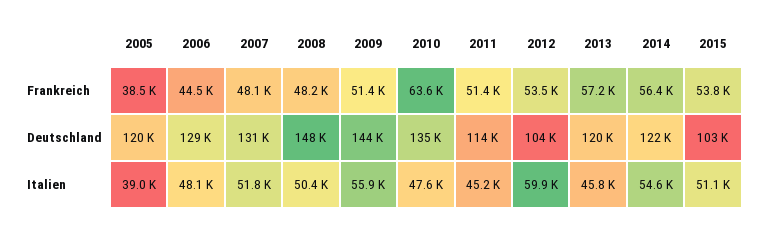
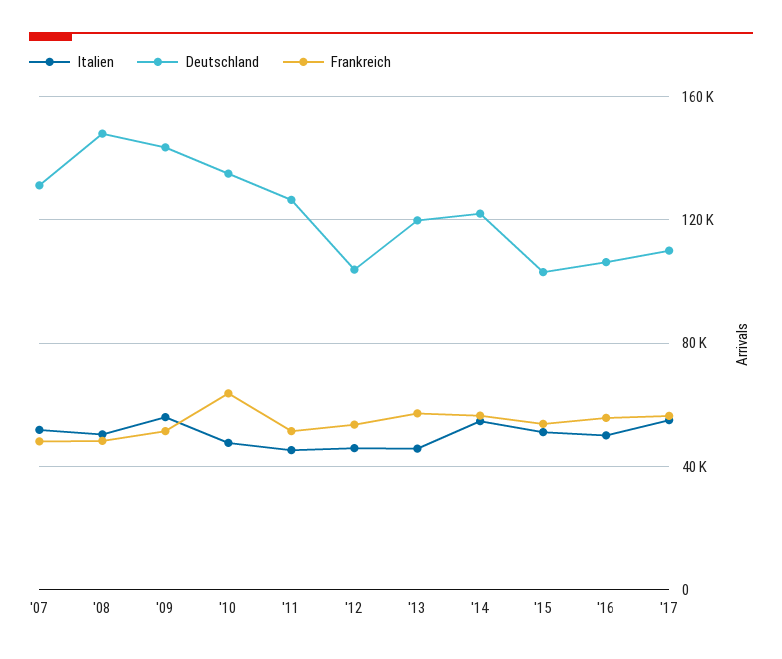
Frankreich, 2005: 38500 -> none
Frankreich, 2006: 44500 -> none
Deutschland, 2005: 120000 -> none
Deutschland, 2006: 129000 -> none
Deutschland, 2011: 114000 -> 125000
Italien, 2005: 39000 -> none
Italien, 2006: 48100 -> none
Italien, 2012: 59900 -> 45000
Italien, '16: none -> 50000
Deutschland, '16: none -> 105000
Frankreich, '16: none -> 55000
Italien, '17: none -> 55000
Deutschland, '17: none -> 110000
Frankreich, '17: none -> 55000

